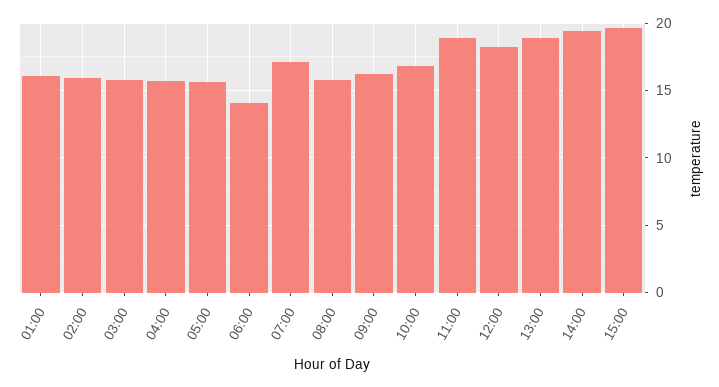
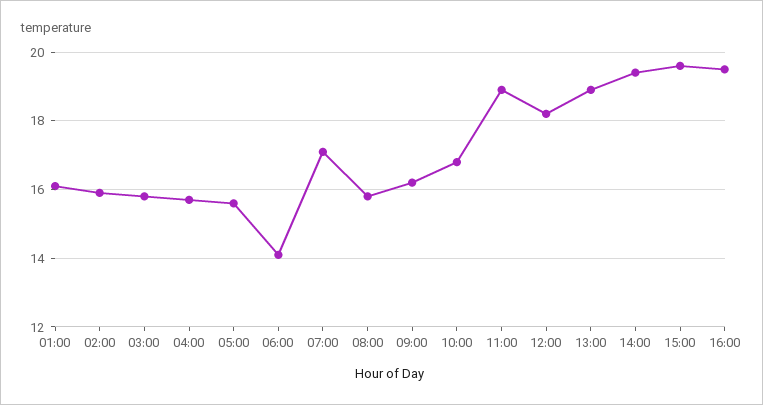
16:00: none -> 19.5

